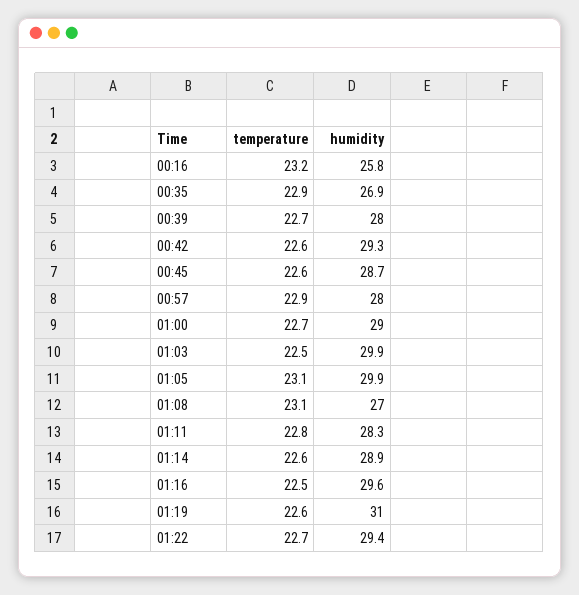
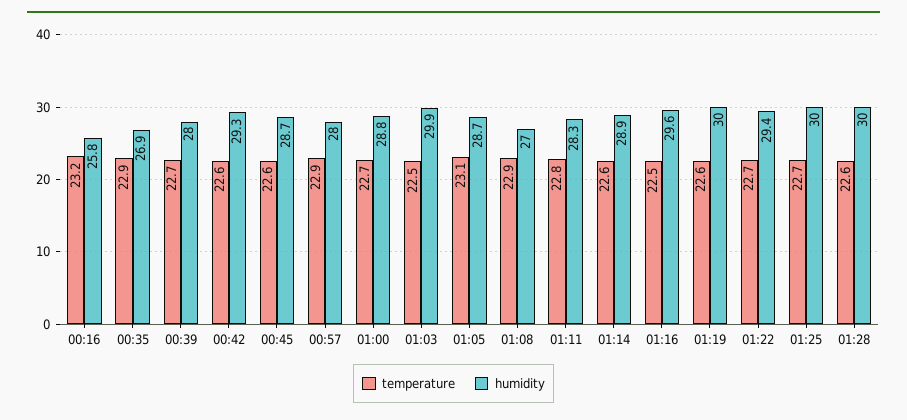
humidity, 01:00: 29 -> 28.8
humidity, 01:05: 29.9 -> 28.7
temperature, 01:08: 23.1 -> 22.9
humidity, 01:19: 31 -> 30
temperature, 01:25: none -> 22.7
humidity, 01:25: none -> 30
temperature, 01:28: none -> 22.6
humidity, 01:28: none -> 30

